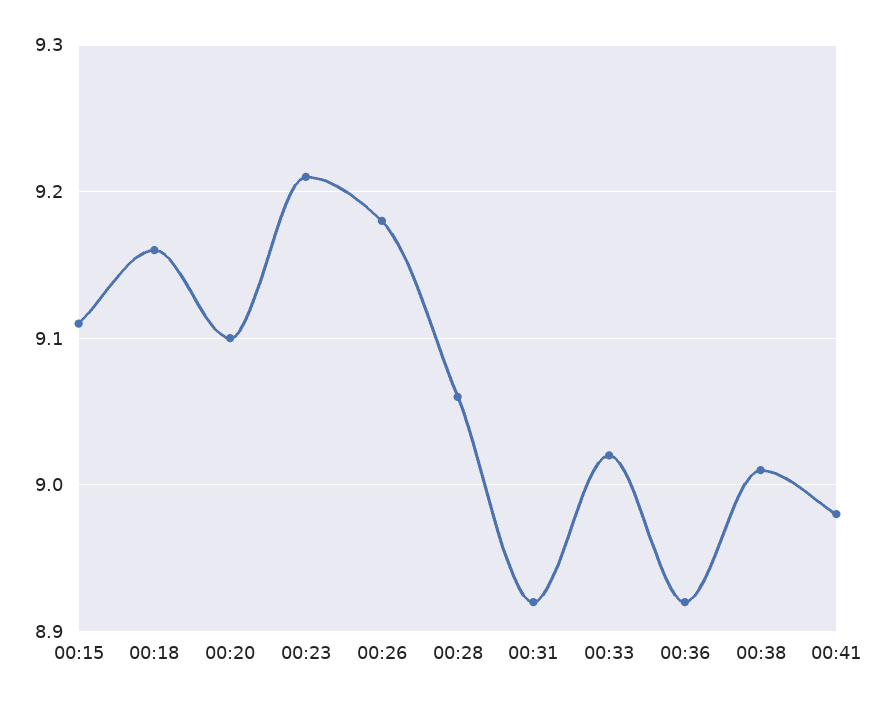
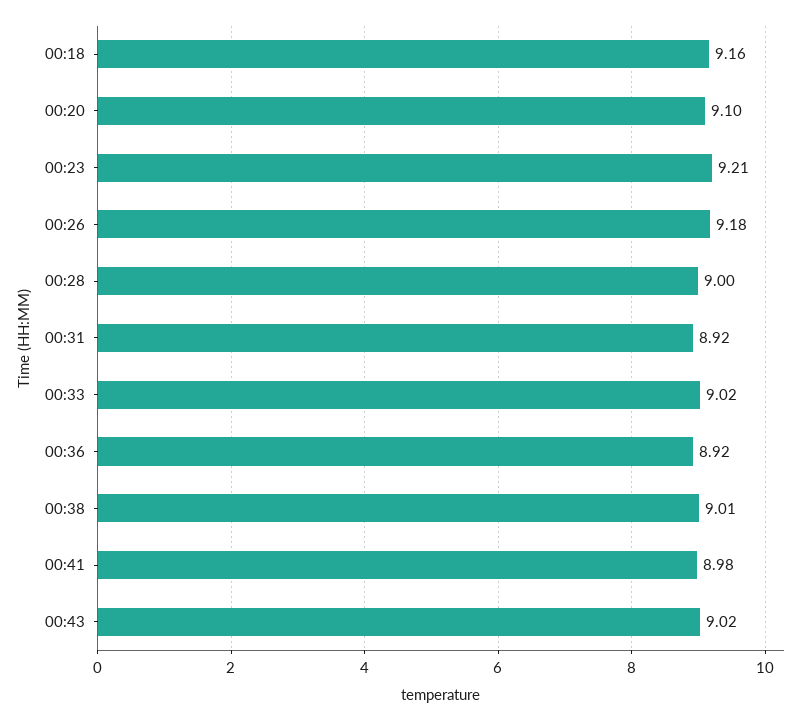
00:15: 9.11 -> none
00:28: 9.06 -> 9
00:43: none -> 9.02

